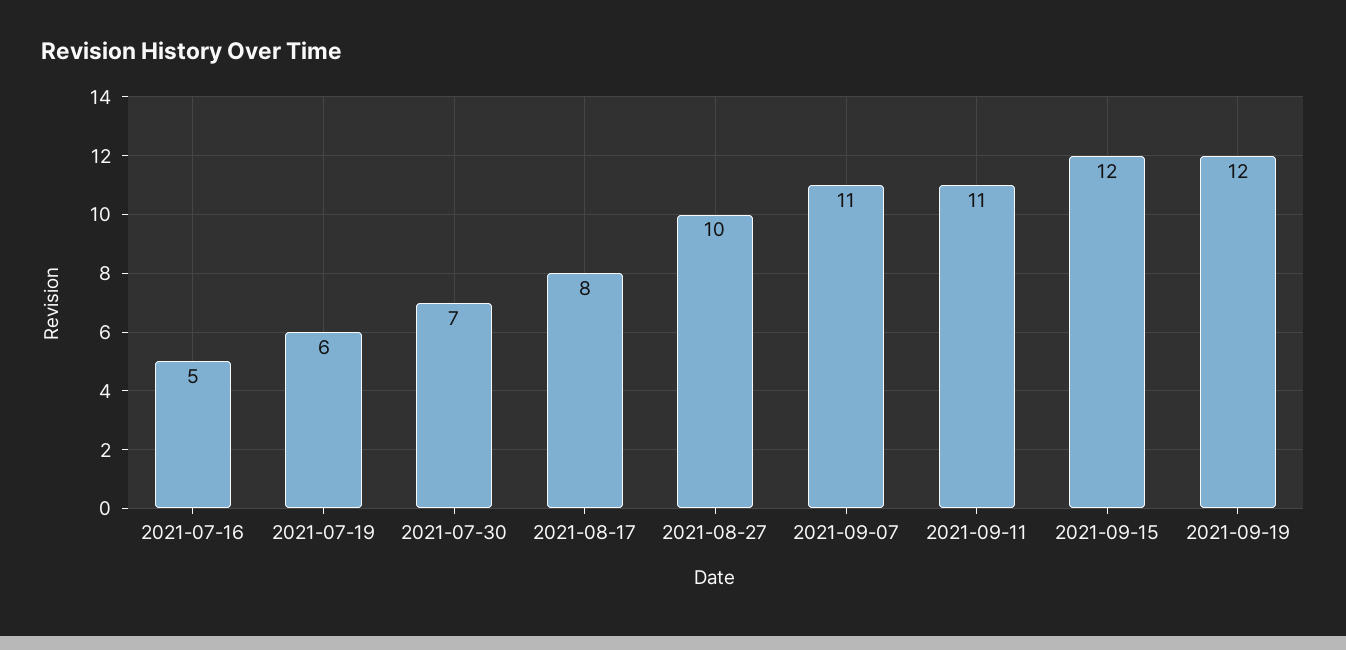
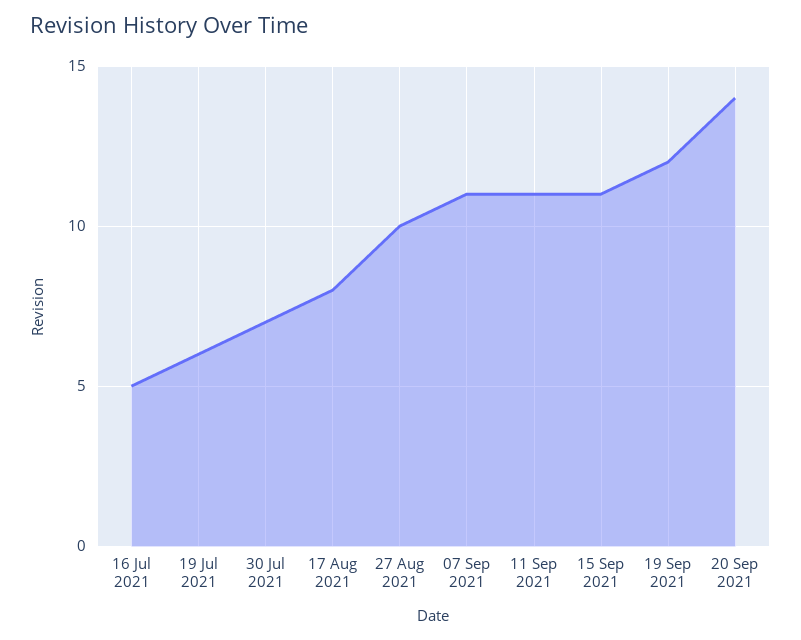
2021-09-15: 12 -> 11
20 Sep 2021: none -> 14

